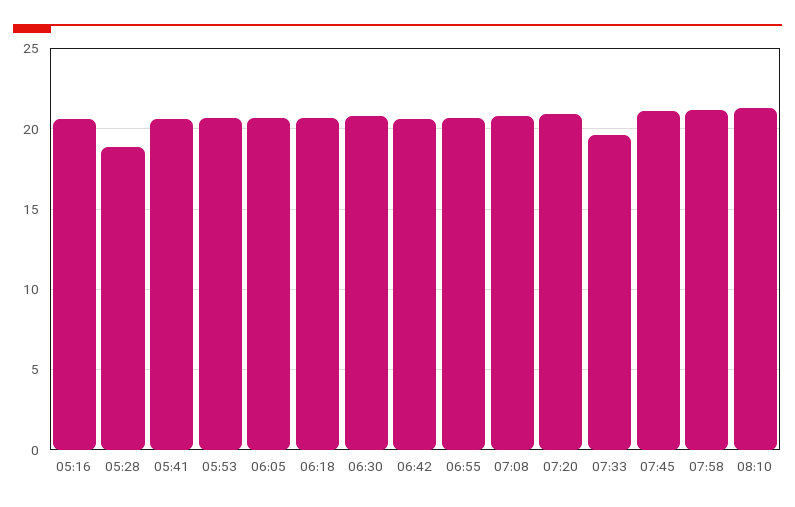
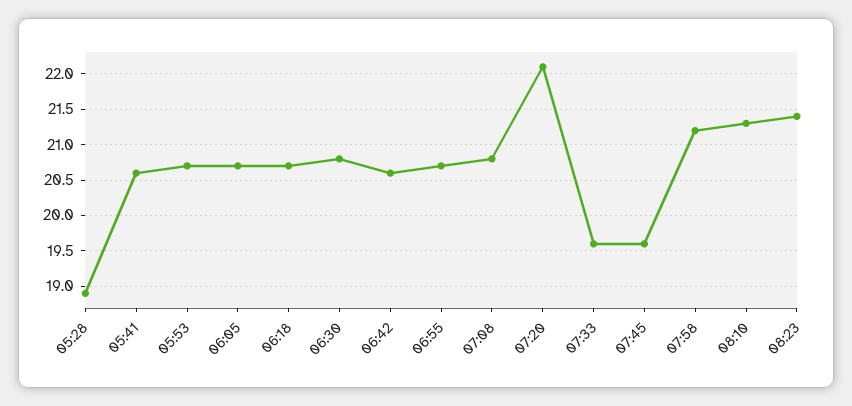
05:16: 20.5 -> none
07:20: 21 -> 22.1
07:45: 21 -> 19.6
08:23: none -> 21.4

